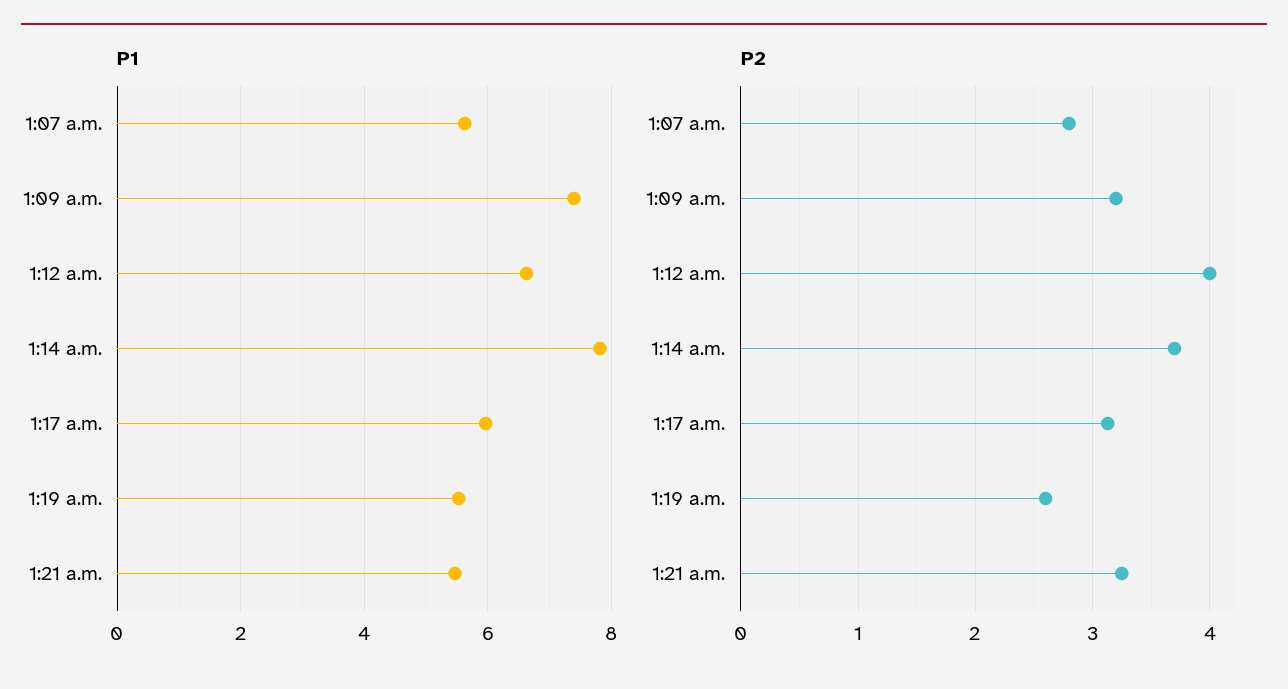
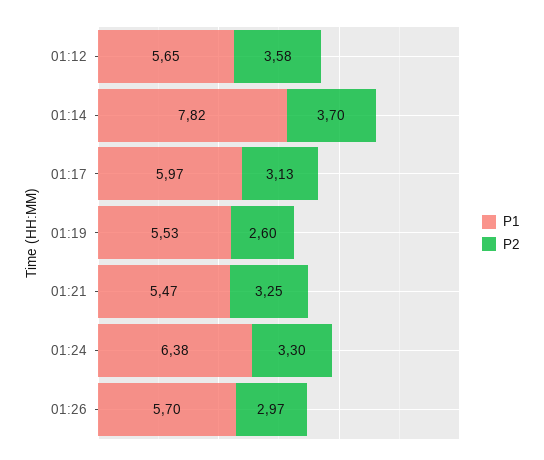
P1, 1:07 a.m.: 5.6 -> none
P1, 1:09 a.m.: 7.4 -> none
P1, 1:12 a.m.: 6.6 -> 5.65
P2, 1:07 a.m.: 2.8 -> none
P2, 1:09 a.m.: 3.2 -> none
P2, 1:12 a.m.: 4 -> 3.58
P1, 01:24: none -> 6.38
P2, 01:24: none -> 3.3
P1, 01:26: none -> 5.7
P2, 01:26: none -> 2.97

